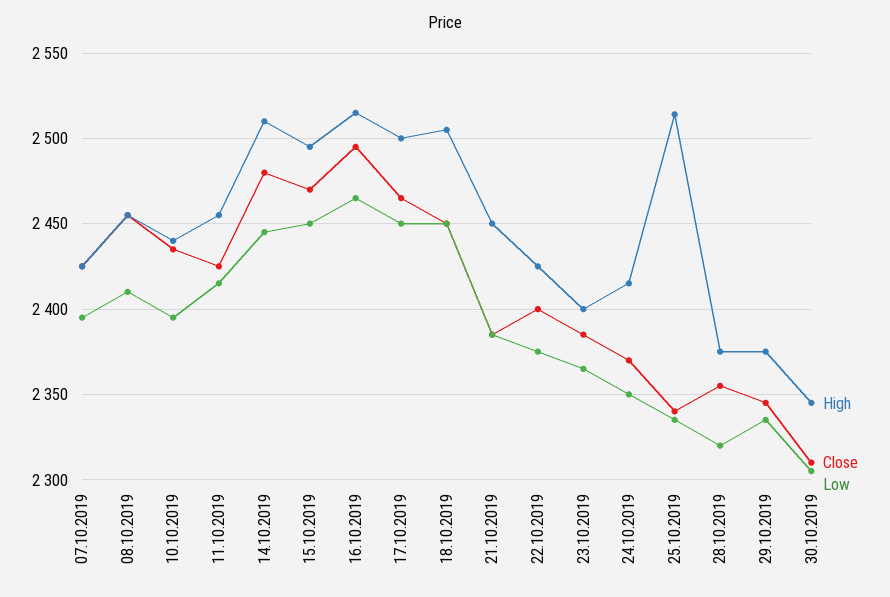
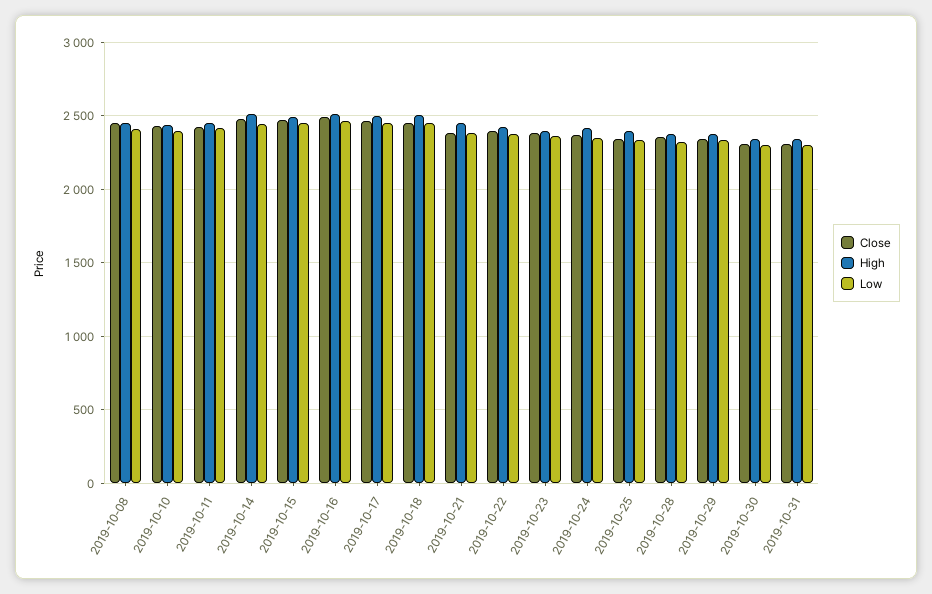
High, 07.10.2019: 2425 -> none
Close, 07.10.2019: 2425 -> none
Low, 07.10.2019: 2395 -> none
High, 25.10.2019: 2515 -> 2400
Close, 2019-10-31: none -> 2300
High, 2019-10-31: none -> 2350
Low, 2019-10-31: none -> 2300

